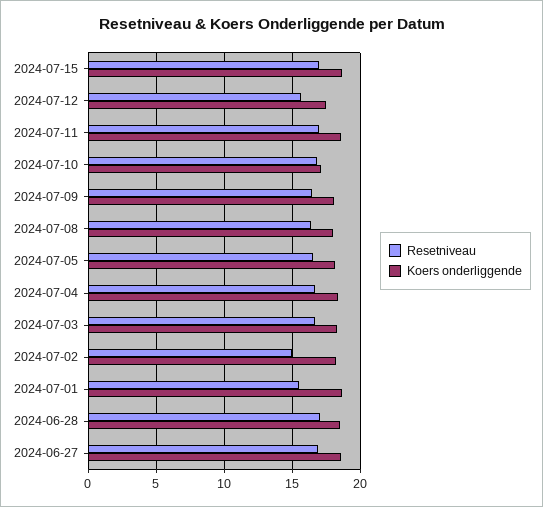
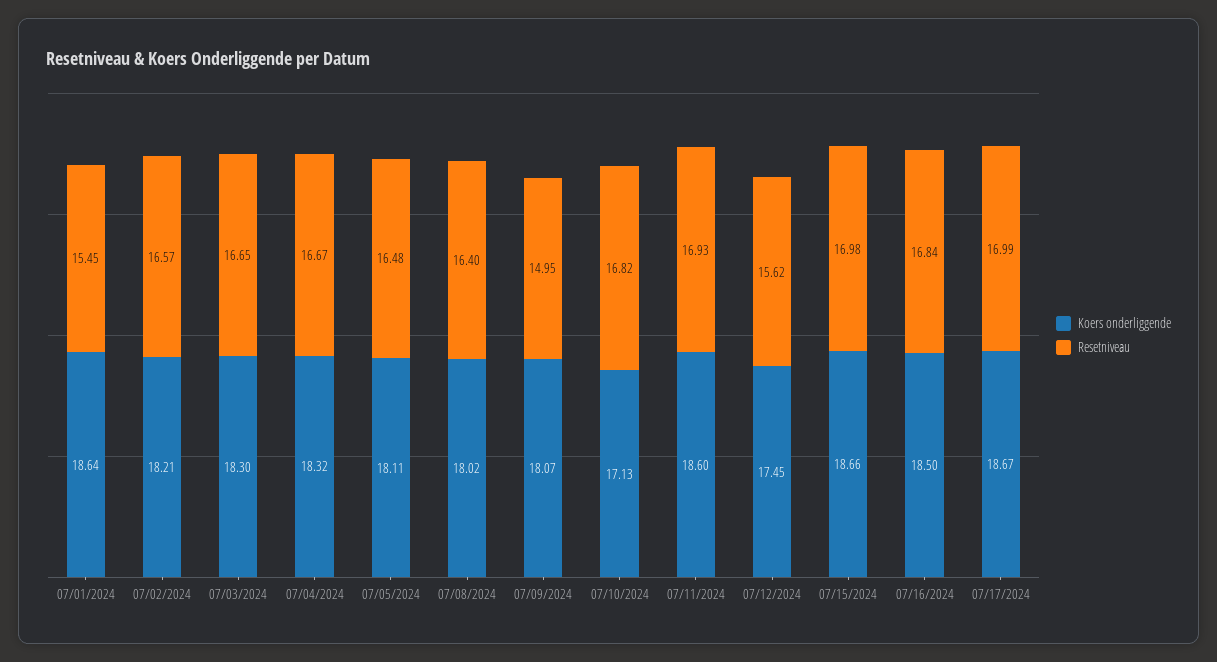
Resetniveau, 2024-07-09: 16.5 -> 14.95
Resetniveau, 2024-07-02: 15 -> 16.57
Resetniveau, 2024-06-28: 17 -> none
Koers onderliggende, 2024-06-28: 18.5 -> none
Resetniveau, 2024-06-27: 17 -> none
Koers onderliggende, 2024-06-27: 18.5 -> none
Koers onderliggende, 07/16/2024: none -> 18.5
Resetniveau, 07/16/2024: none -> 16.84
Koers onderliggende, 07/17/2024: none -> 18.67
Resetniveau, 07/17/2024: none -> 16.99

